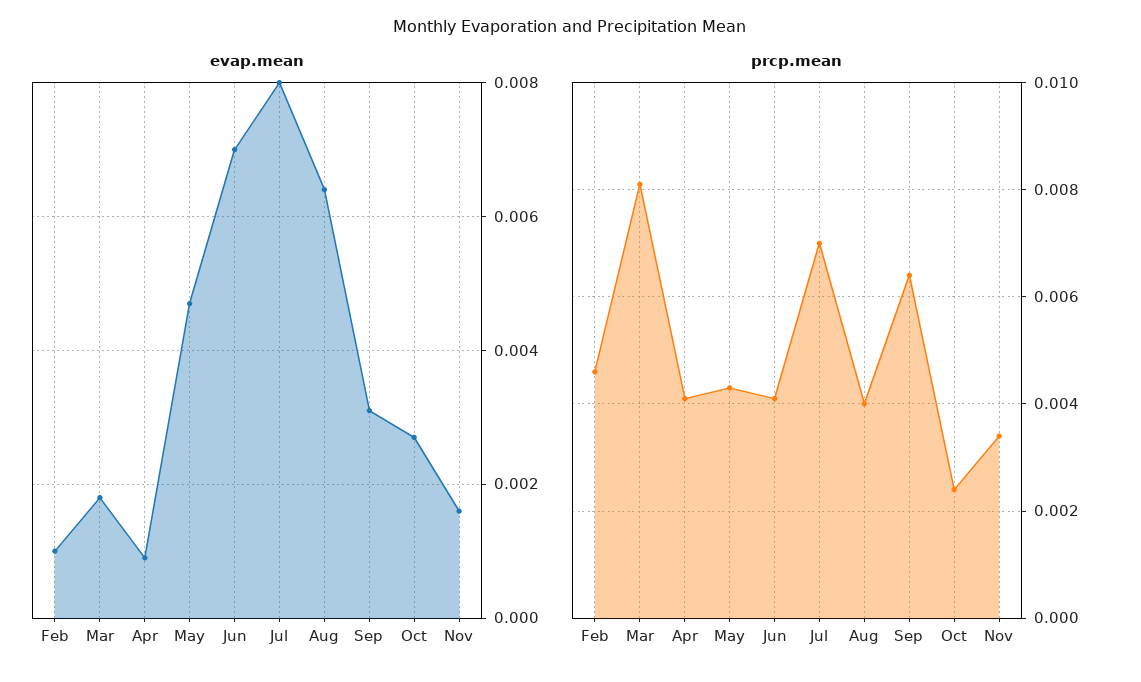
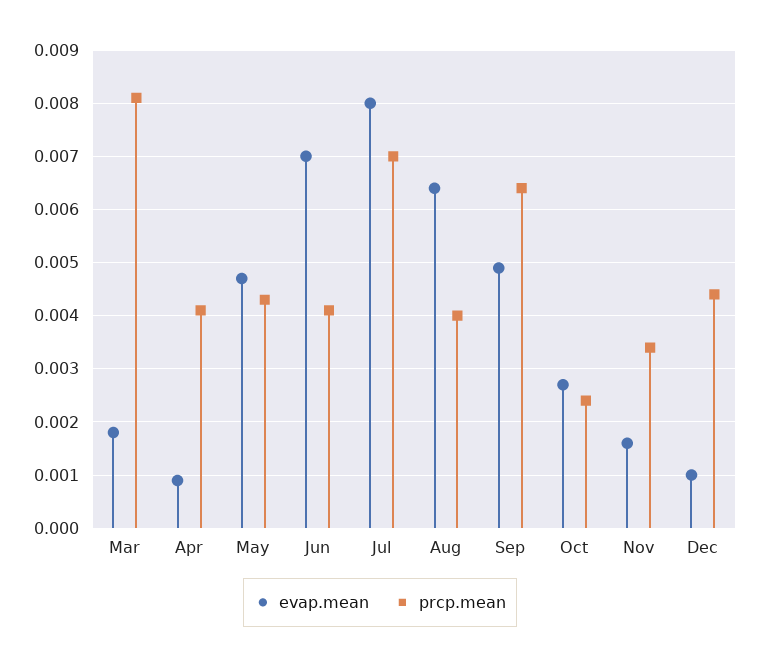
evap.mean, Feb: 0.001 -> none
evap.mean, Sep: 0.003 -> 0.005
prcp.mean, Feb: 0.0045 -> none
evap.mean, Dec: none -> 0.001
prcp.mean, Dec: none -> 0.0045

